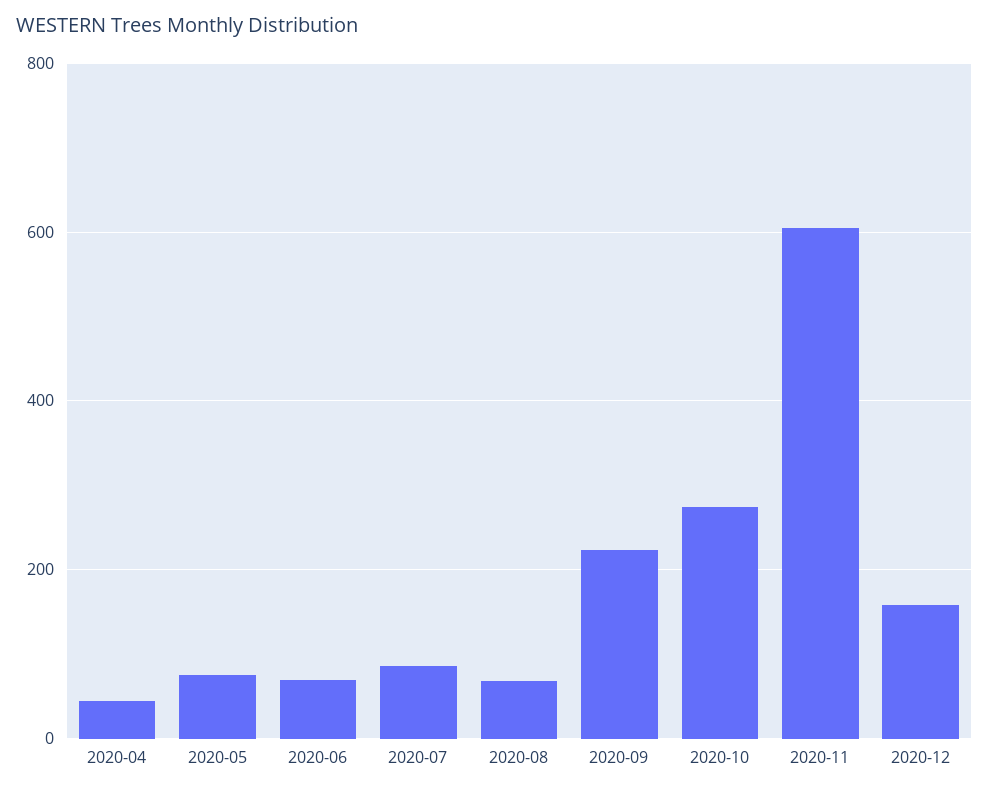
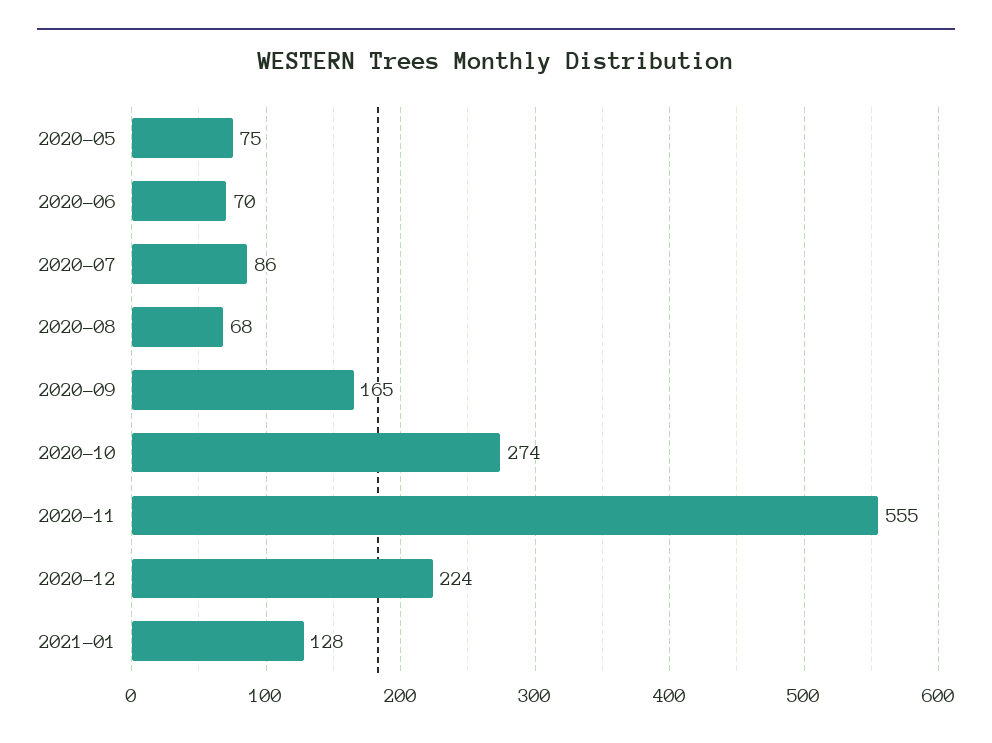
2020-04: 40 -> none
2020-09: 220 -> 165
2020-11: 600 -> 555
2020-12: 160 -> 224
2021-01: none -> 128

